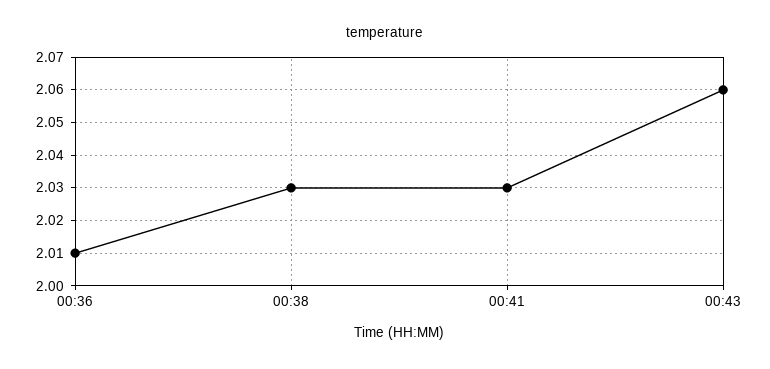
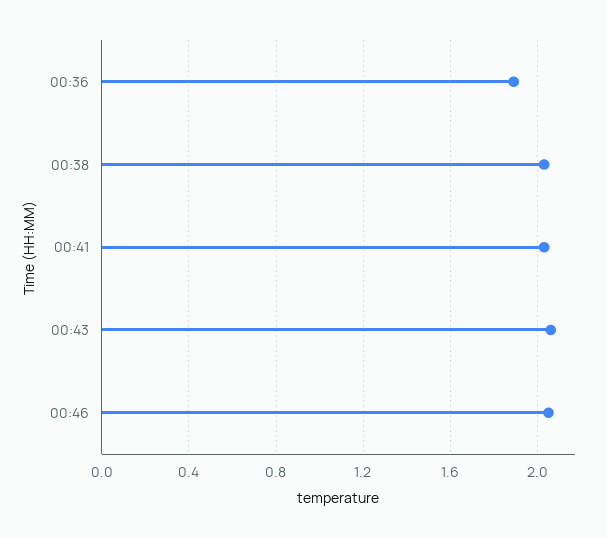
00:36: 2.01 -> 1.9
00:46: none -> 2.05

